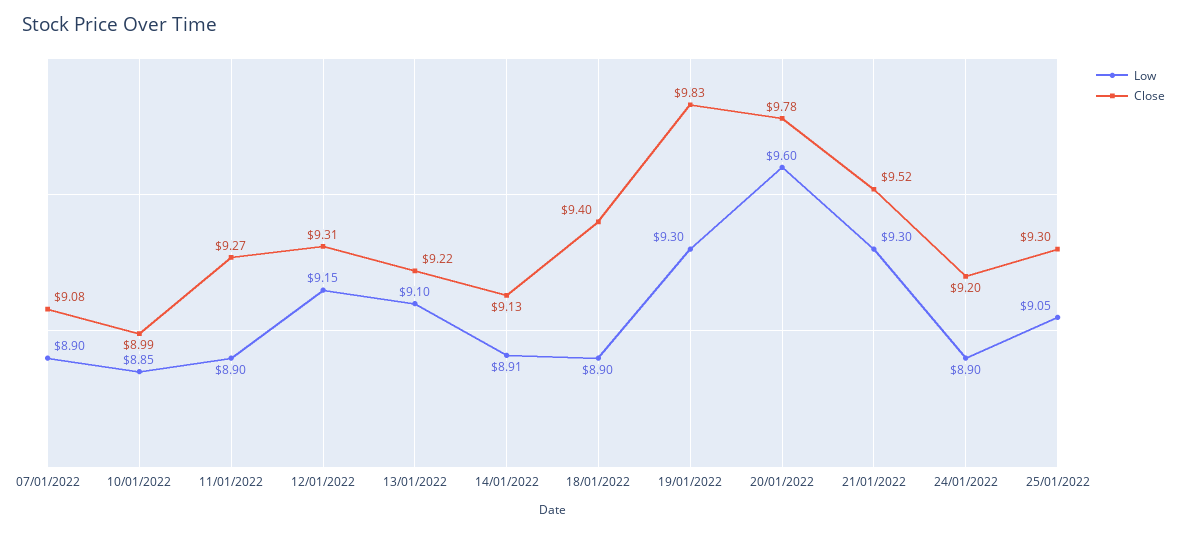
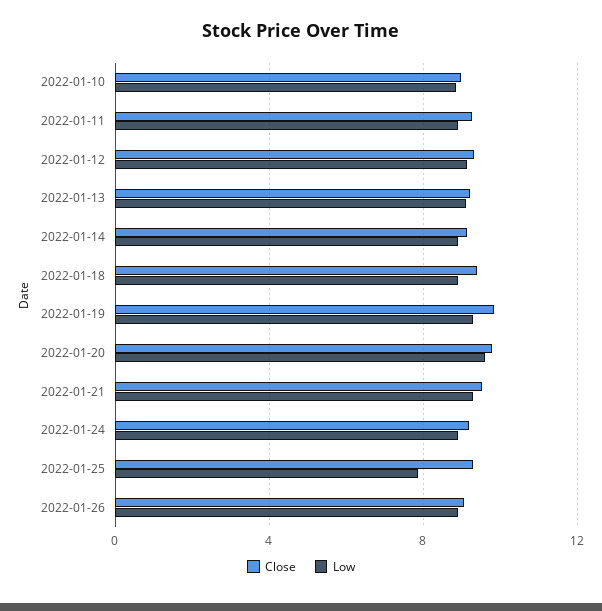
Low, 07/01/2022: 8.9 -> none
Close, 07/01/2022: 9.08 -> none
Low, 25/01/2022: 9.05 -> 8
Close, 2022-01-26: none -> 9
Low, 2022-01-26: none -> 9

